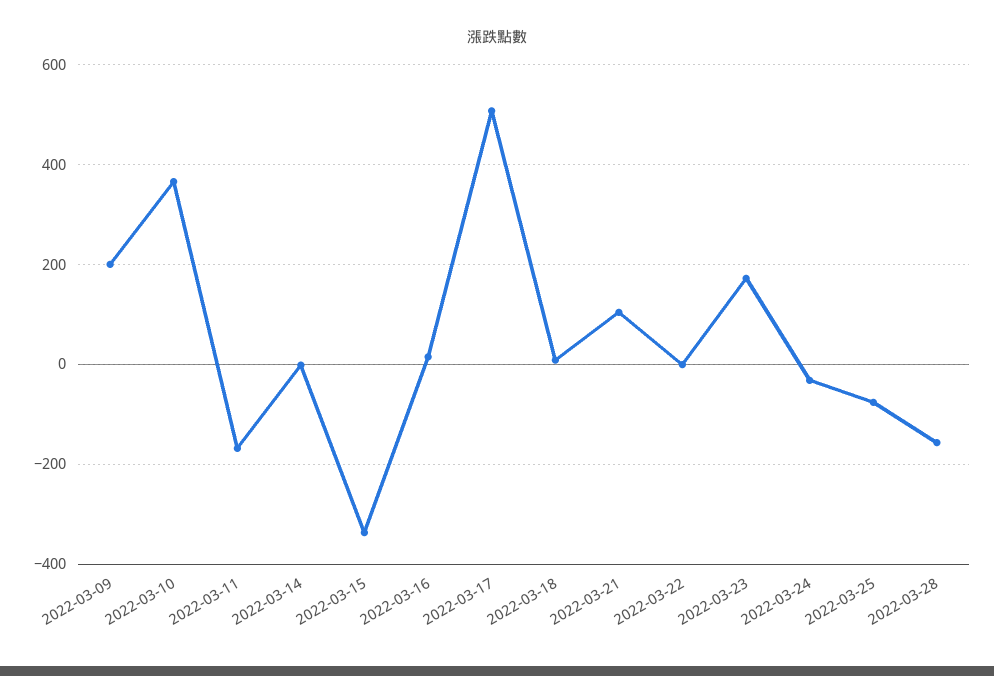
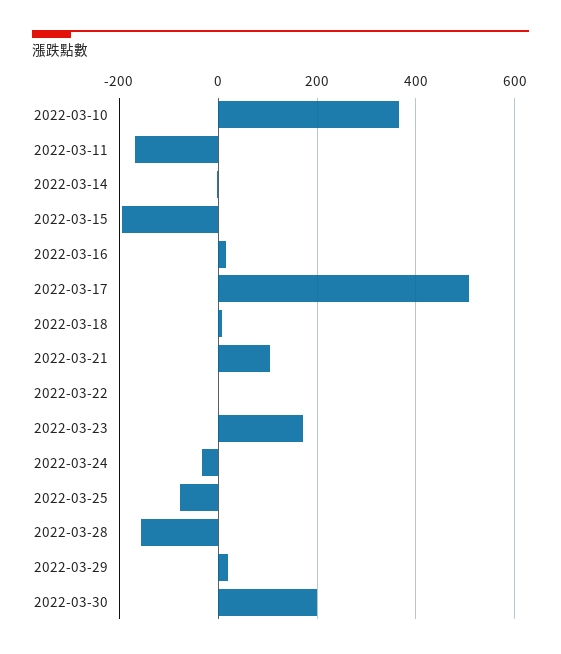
2022-03-09: 200 -> none
2022-03-15: -340 -> -200
2022-03-29: none -> 20
2022-03-30: none -> 200

